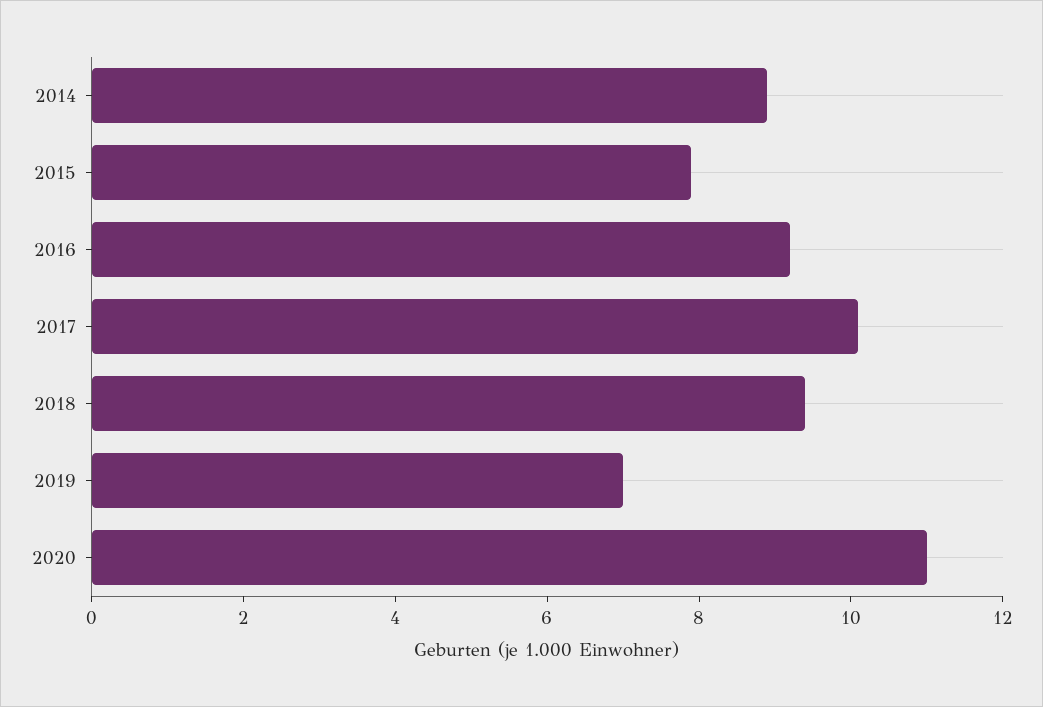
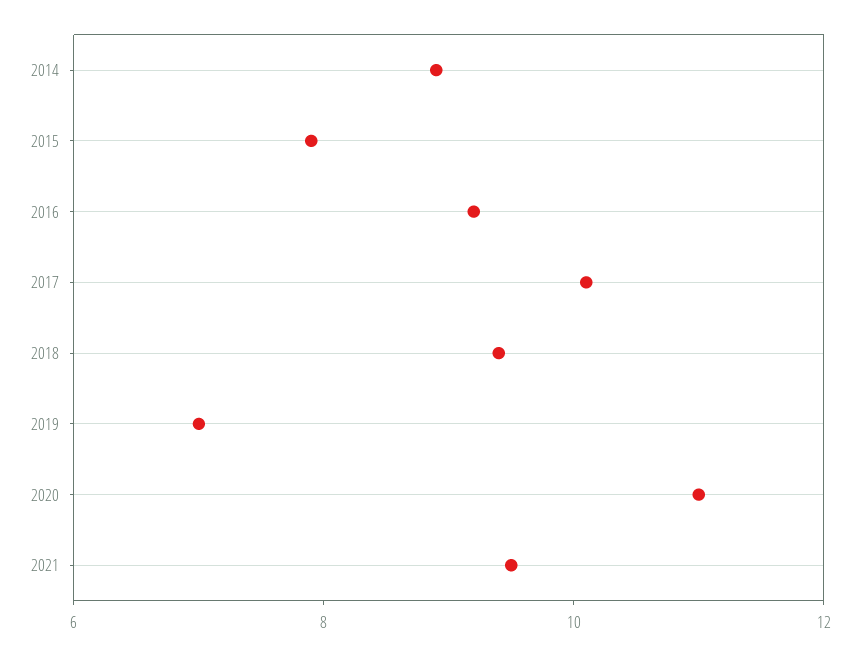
2021: none -> 9.5

